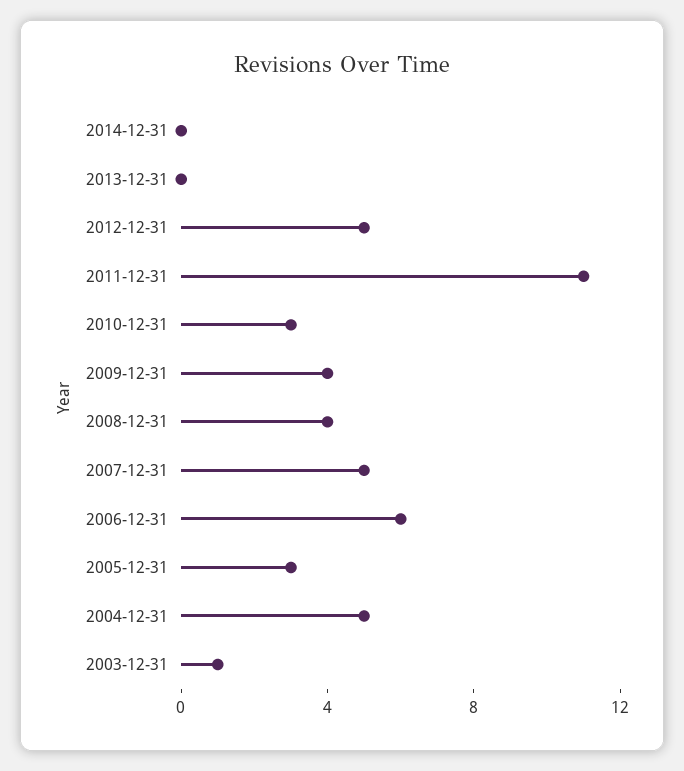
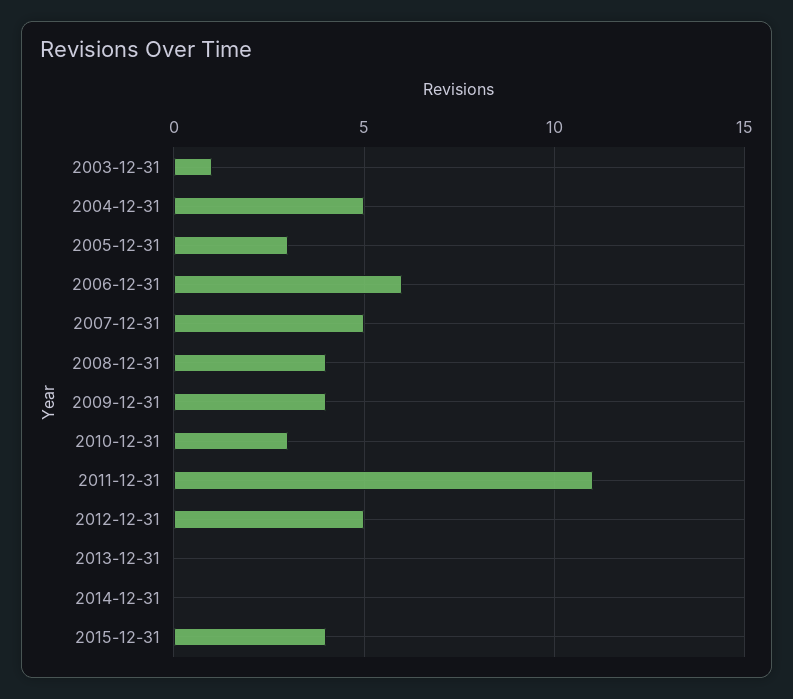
2015-12-31: none -> 4

